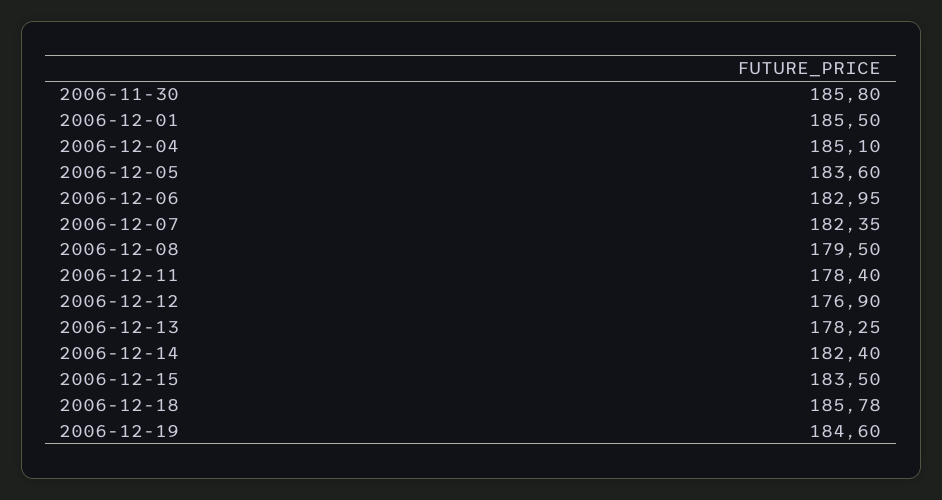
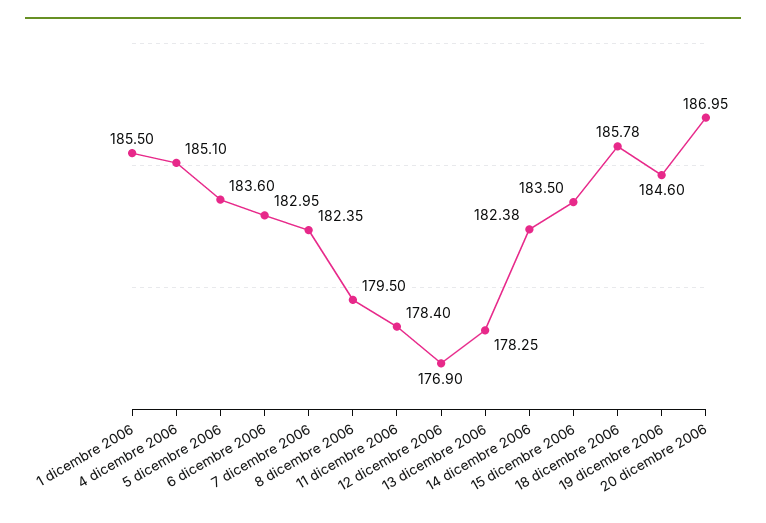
2006-11-30: 185.8 -> none
2006-12-14: 182.4 -> 182.38
20 dicembre 2006: none -> 186.95

